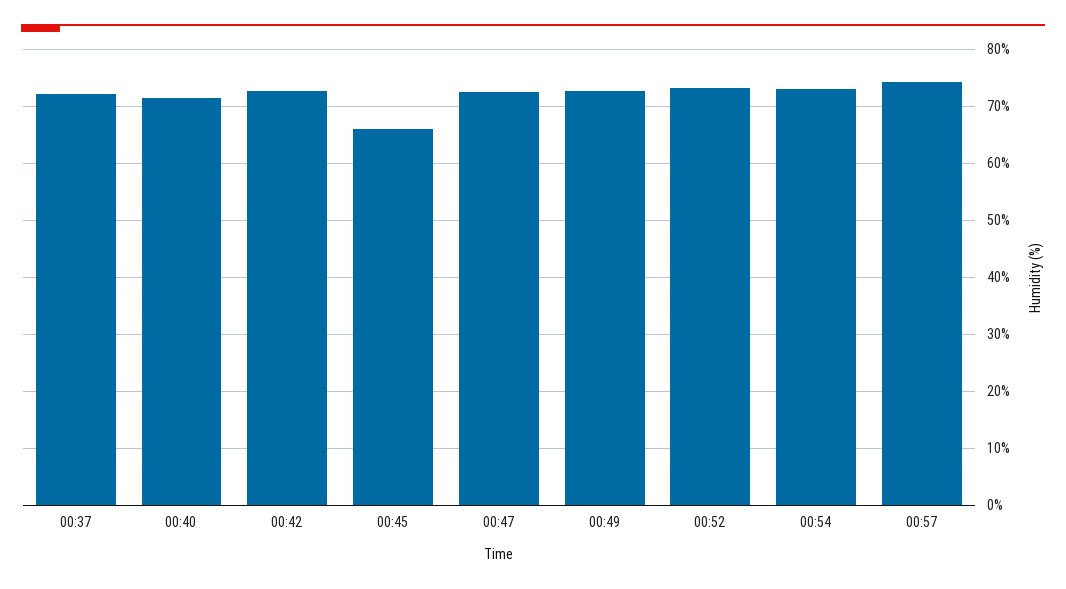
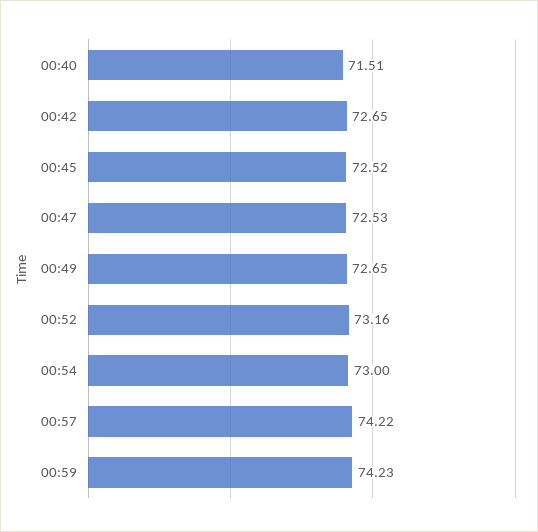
00:37: 72 -> none
00:45: 66 -> 72.52
00:59: none -> 74.23

